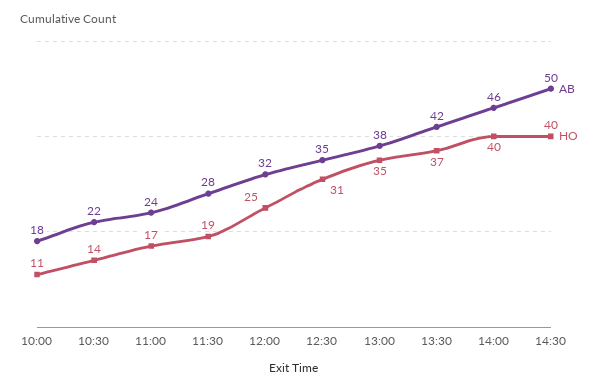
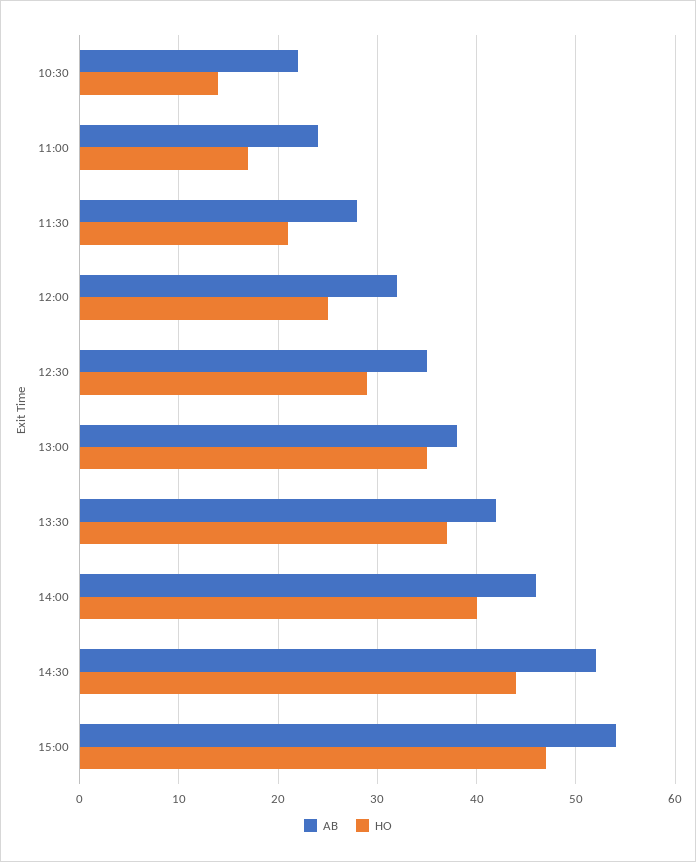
AB, 10:00: 18 -> none
HO, 10:00: 11 -> none
HO, 11:30: 19 -> 21
HO, 12:30: 31 -> 29
AB, 14:30: 50 -> 52
HO, 14:30: 40 -> 44
AB, 15:00: none -> 54
HO, 15:00: none -> 47

